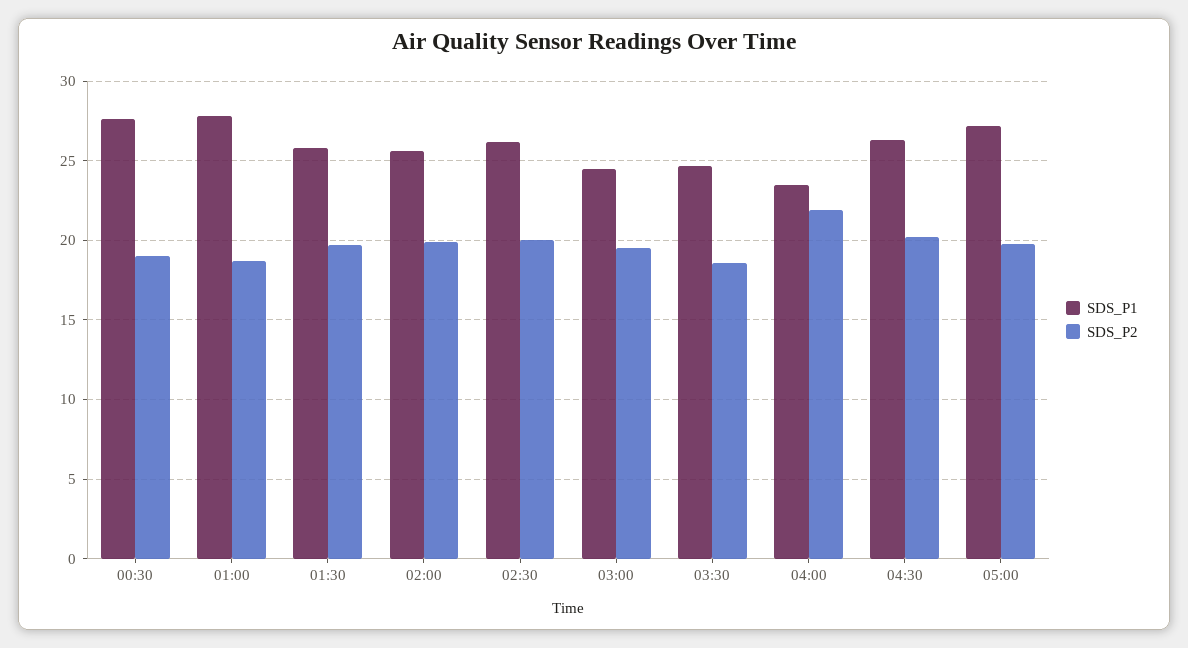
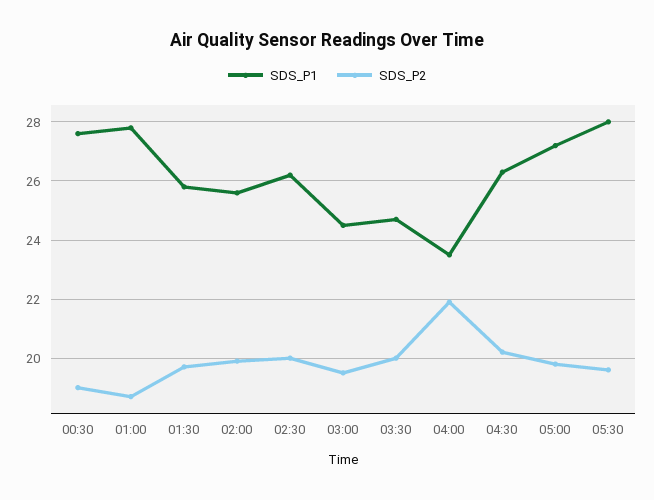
SDS_P2, 03:30: 18.5 -> 20
SDS_P1, 05:30: none -> 28
SDS_P2, 05:30: none -> 19.5

